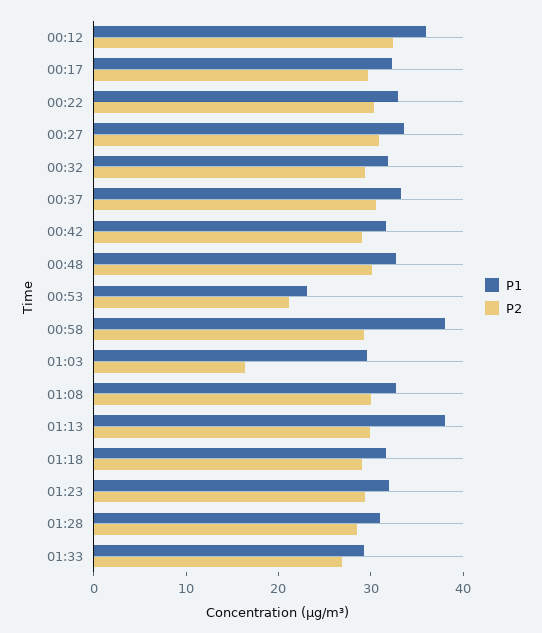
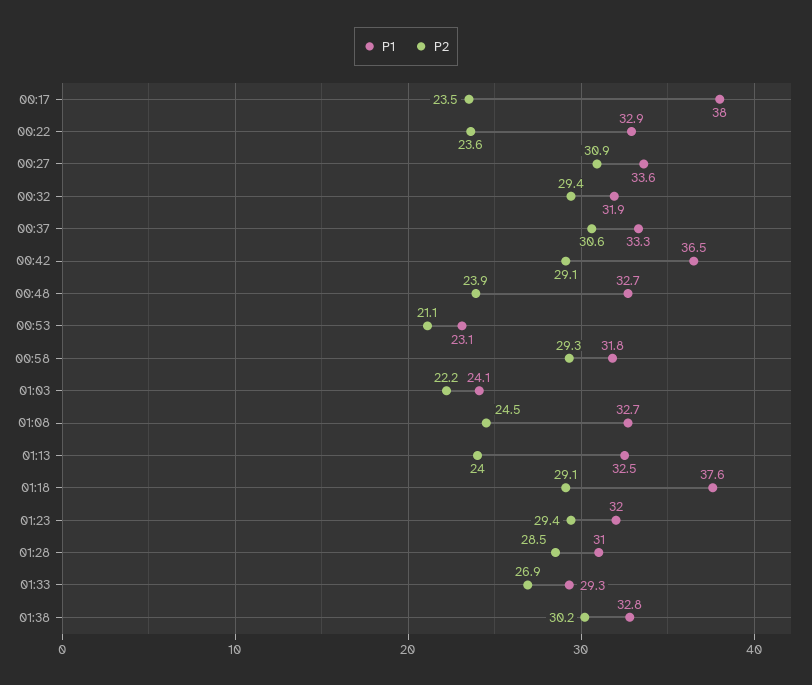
P1, 00:12: 36 -> none
P2, 00:12: 32 -> none
P1, 00:17: 32 -> 38
P2, 00:17: 30 -> 23.5
P2, 00:22: 30 -> 23.6
P1, 00:42: 32 -> 36.5
P2, 00:48: 30 -> 23.9
P1, 00:58: 38 -> 31.8
P1, 01:03: 30 -> 24.1
P2, 01:03: 16 -> 22.2
P2, 01:08: 30 -> 24.5
P1, 01:13: 38 -> 32.5
P2, 01:13: 30 -> 24
P1, 01:18: 32 -> 37.6
P1, 01:38: none -> 32.8
P2, 01:38: none -> 30.2

